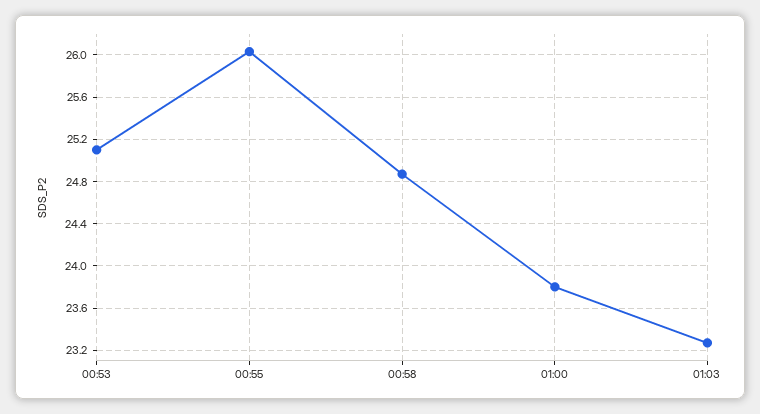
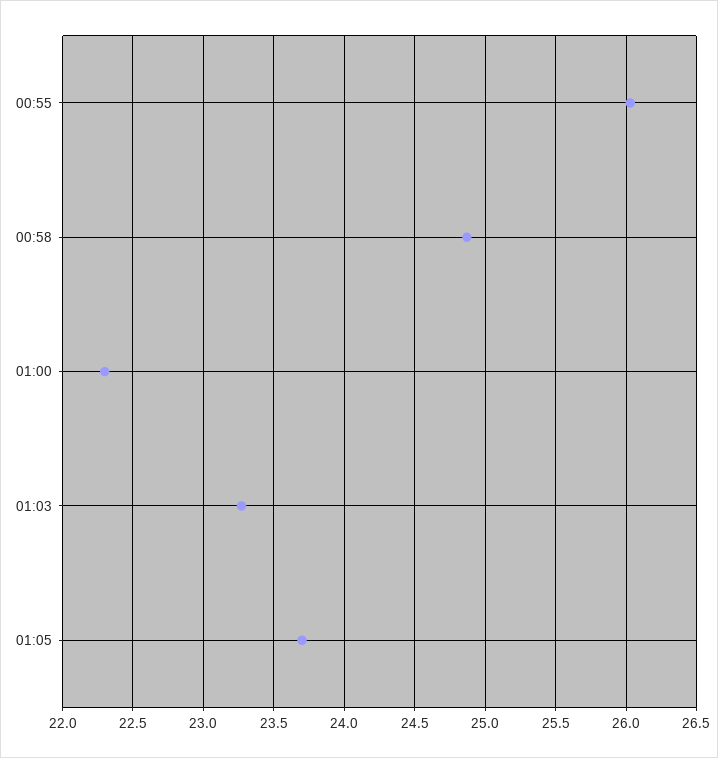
00:53: 25.1 -> none
01:00: 23.8 -> 22.3
01:05: none -> 23.7

